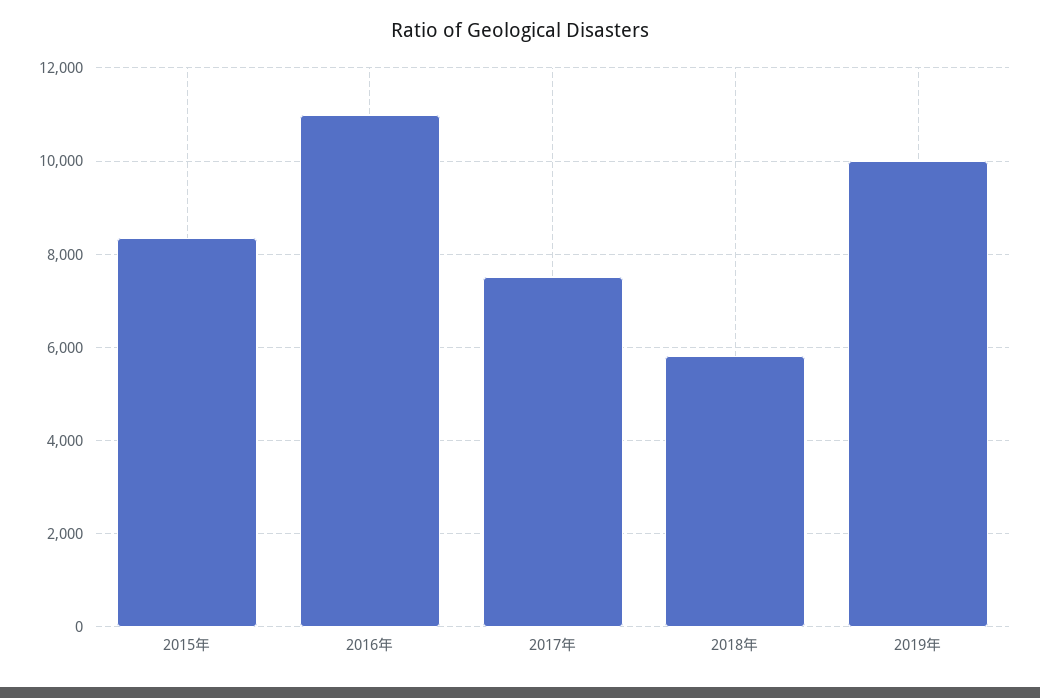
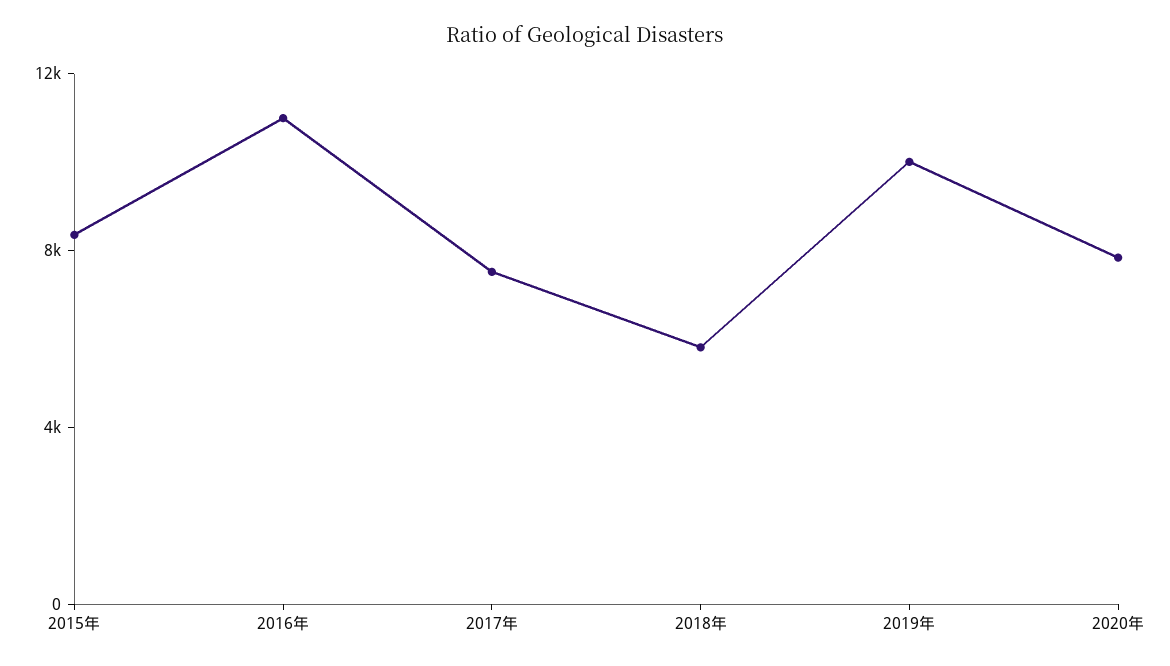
2020年: none -> 8000

